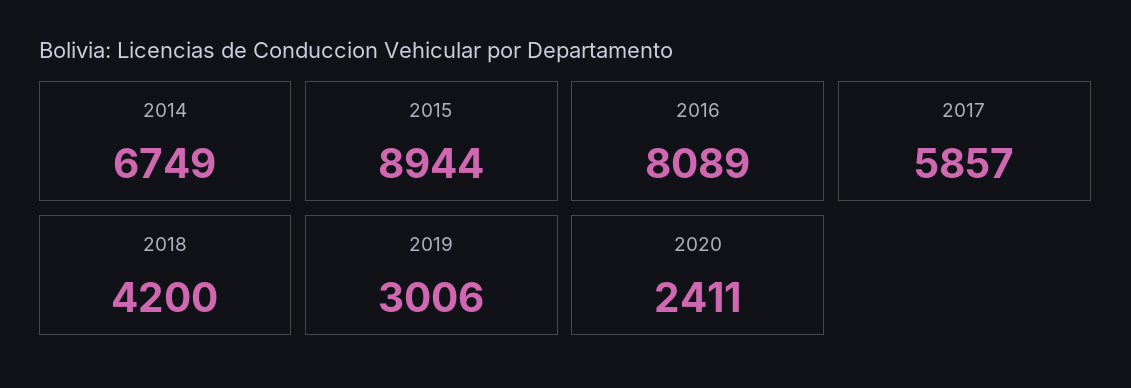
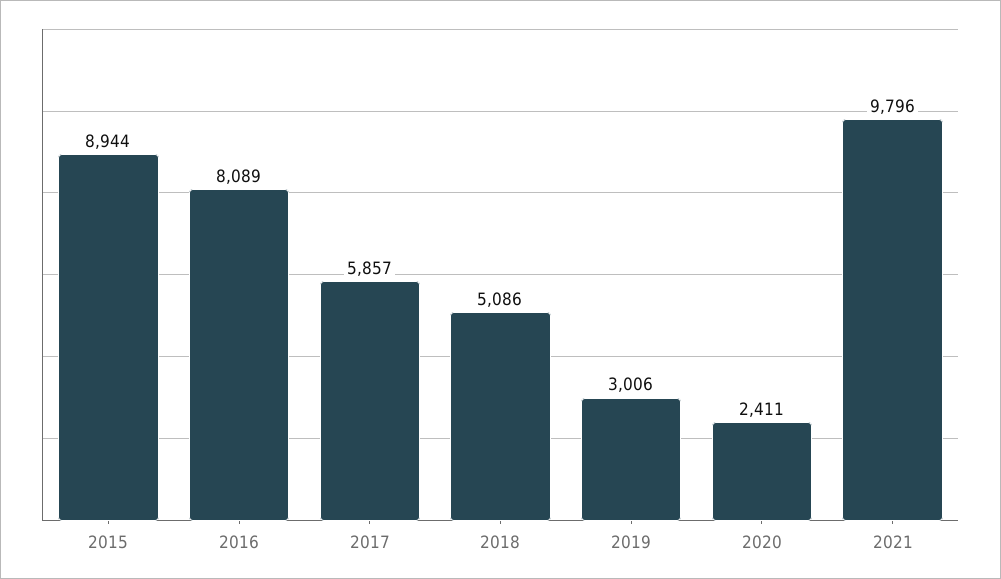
2014: 6749 -> none
2018: 4200 -> 5086
2021: none -> 9796

